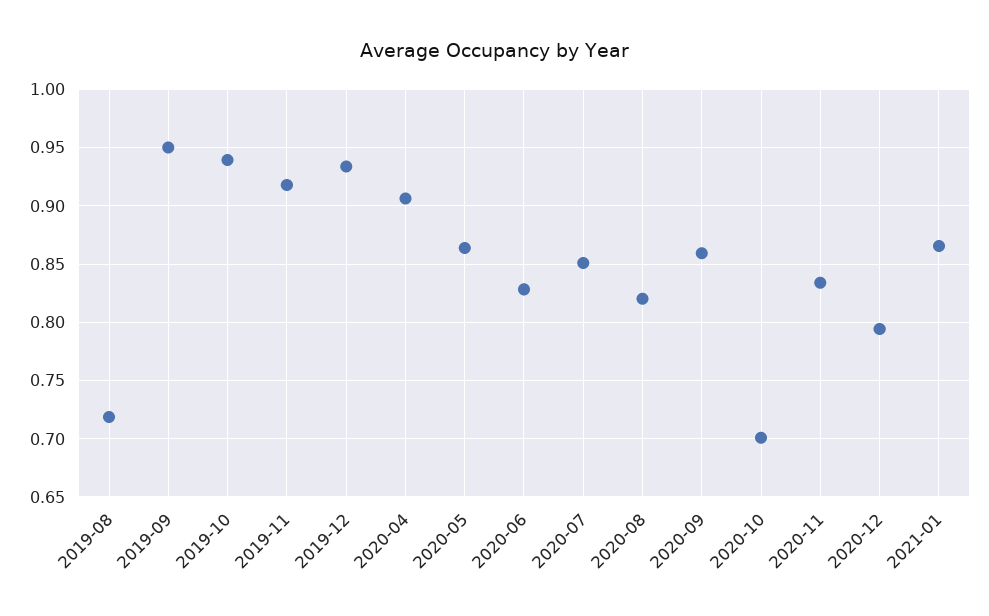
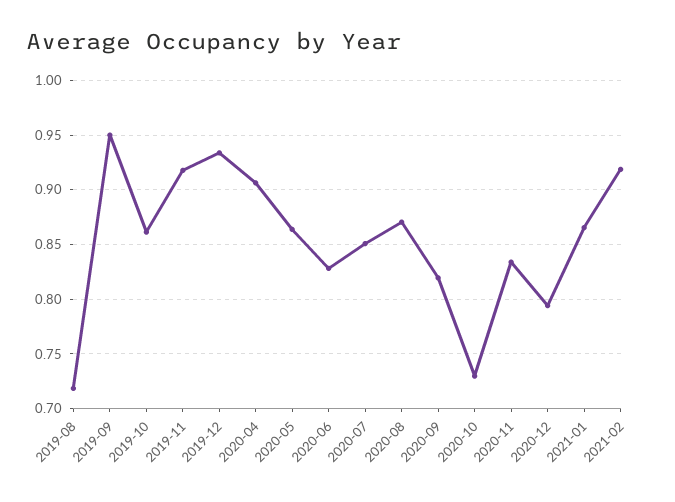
2019-10: 0.94 -> 0.86
2020-08: 0.82 -> 0.87
2020-09: 0.86 -> 0.82
2020-10: 0.7 -> 0.73
2021-02: none -> 0.92

